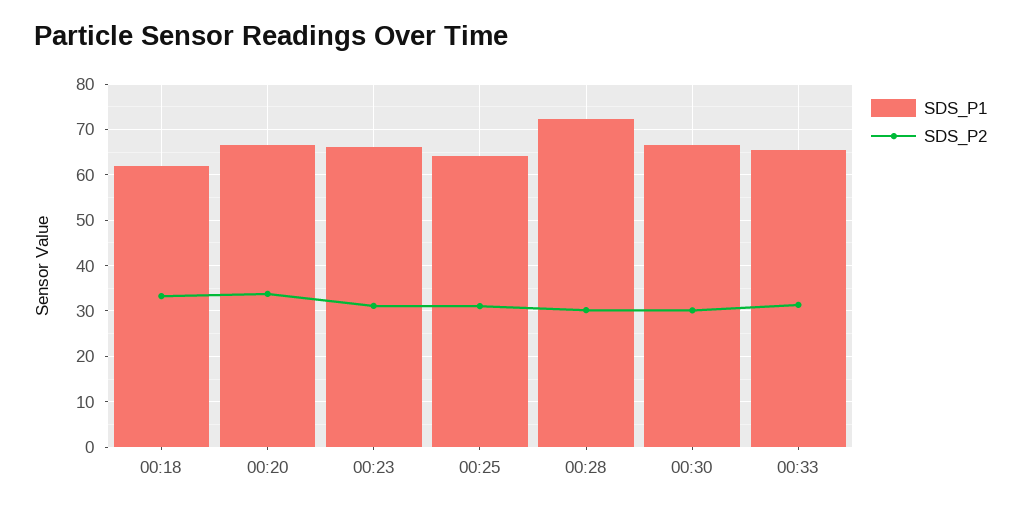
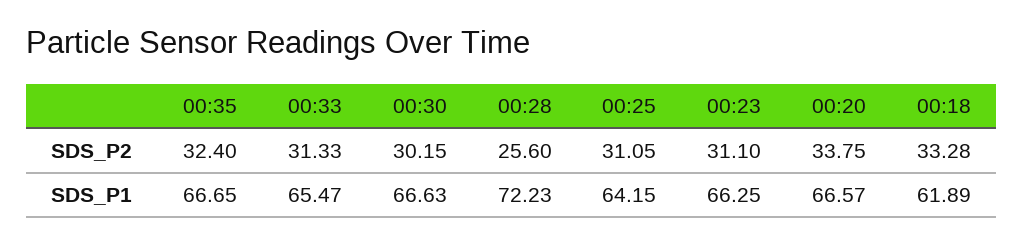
SDS_P2, 00:28: 30 -> 25.6
SDS_P2, 00:35: none -> 32.4
SDS_P1, 00:35: none -> 66.65

